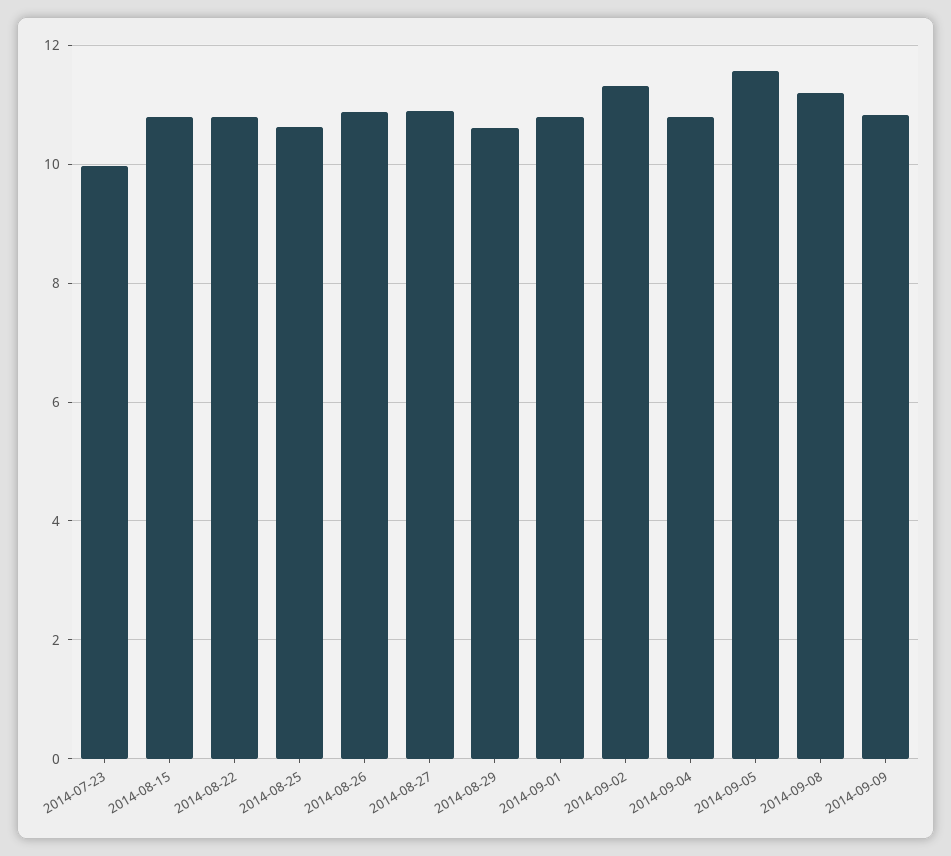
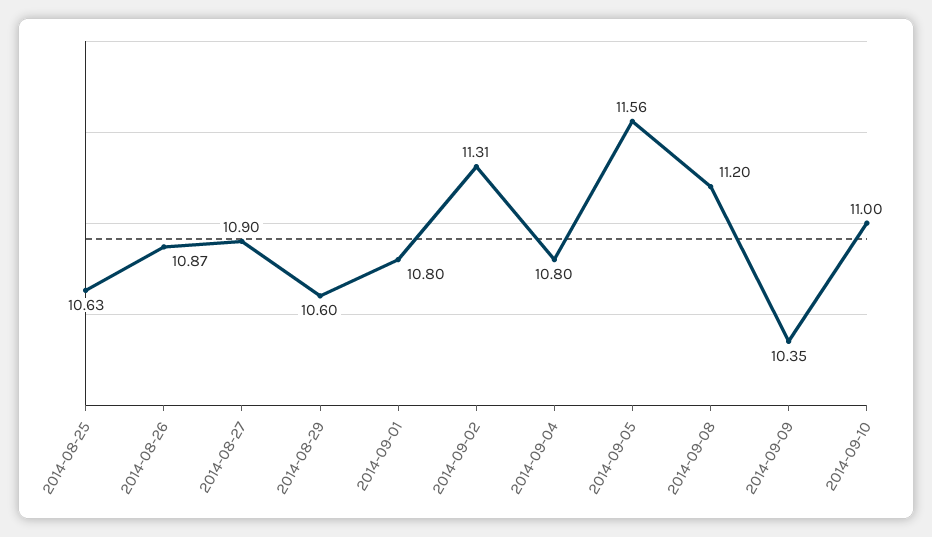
2014-07-23: 10 -> none
2014-08-15: 10.8 -> none
2014-08-22: 10.8 -> none
2014-09-09: 10.8 -> 10.35
2014-09-10: none -> 11

